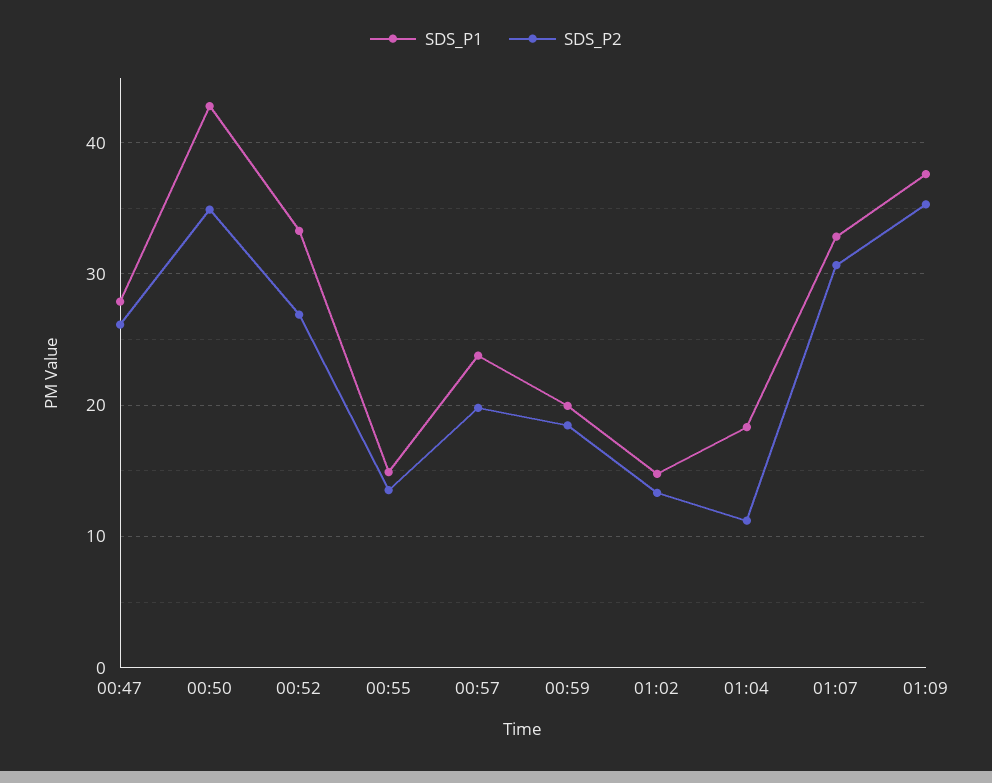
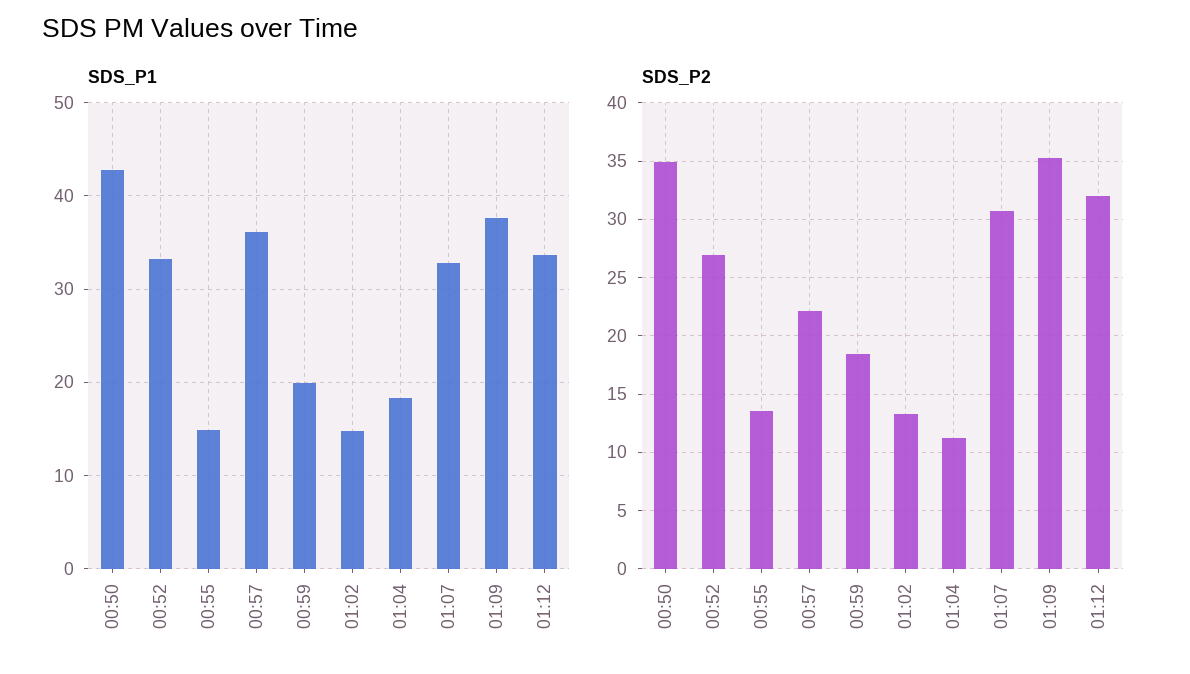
SDS_P1, 00:47: 28 -> none
SDS_P2, 00:47: 26 -> none
SDS_P1, 00:57: 24 -> 36
SDS_P2, 00:57: 20 -> 22
SDS_P1, 01:12: none -> 34
SDS_P2, 01:12: none -> 32

